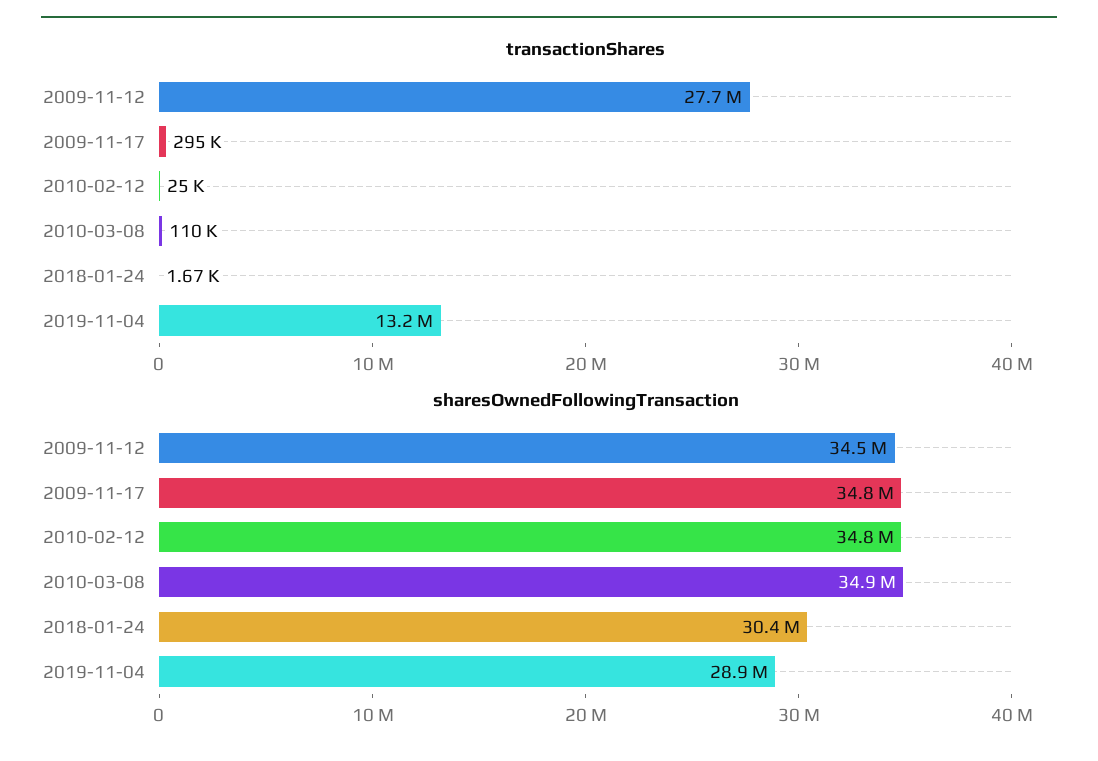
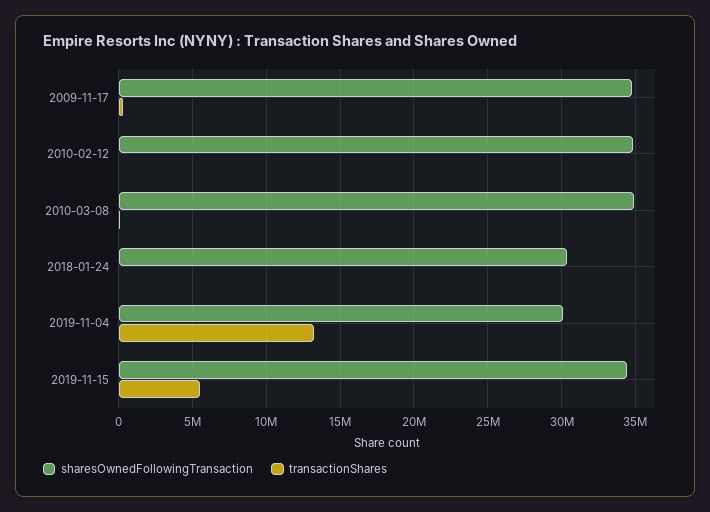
transactionShares, 2009-11-12: 27700000 -> none
sharesOwnedFollowingTransaction, 2009-11-12: 34500000 -> none
sharesOwnedFollowingTransaction, 2019-11-04: 28900000 -> 30000000
sharesOwnedFollowingTransaction, 2019-11-15: none -> 34500000
transactionShares, 2019-11-15: none -> 5500000

